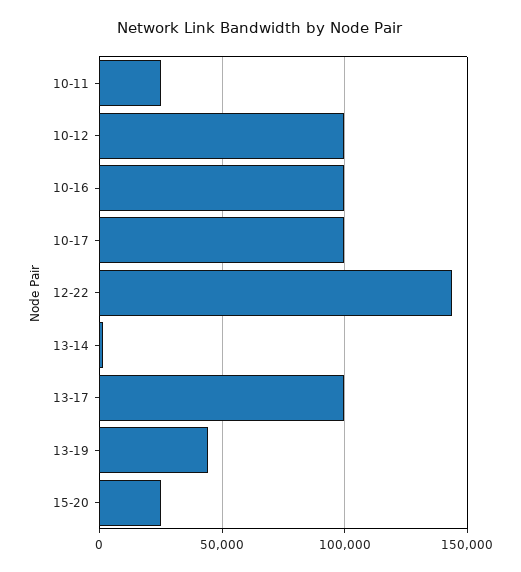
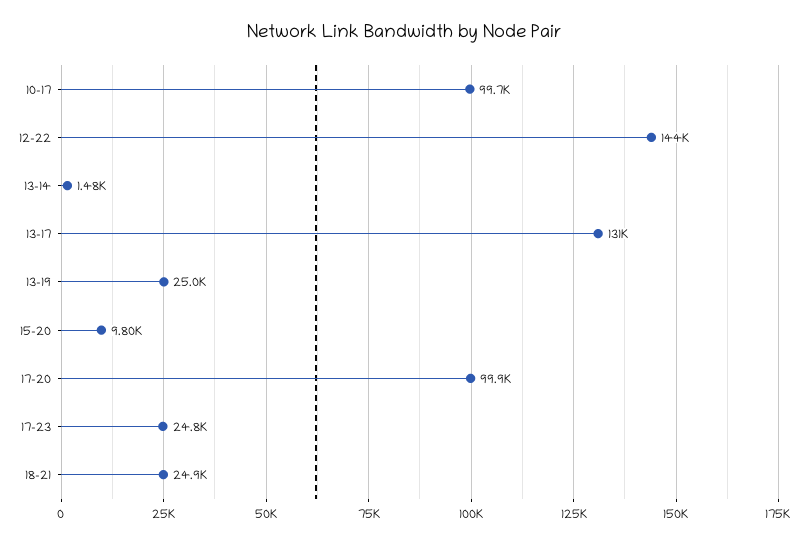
10-11: 25000 -> none
10-12: 100000 -> none
10-16: 100000 -> none
13-17: 100000 -> 131000
13-19: 45000 -> 25000
15-20: 25000 -> 9800
17-20: none -> 99900
17-23: none -> 24800
18-21: none -> 24900

